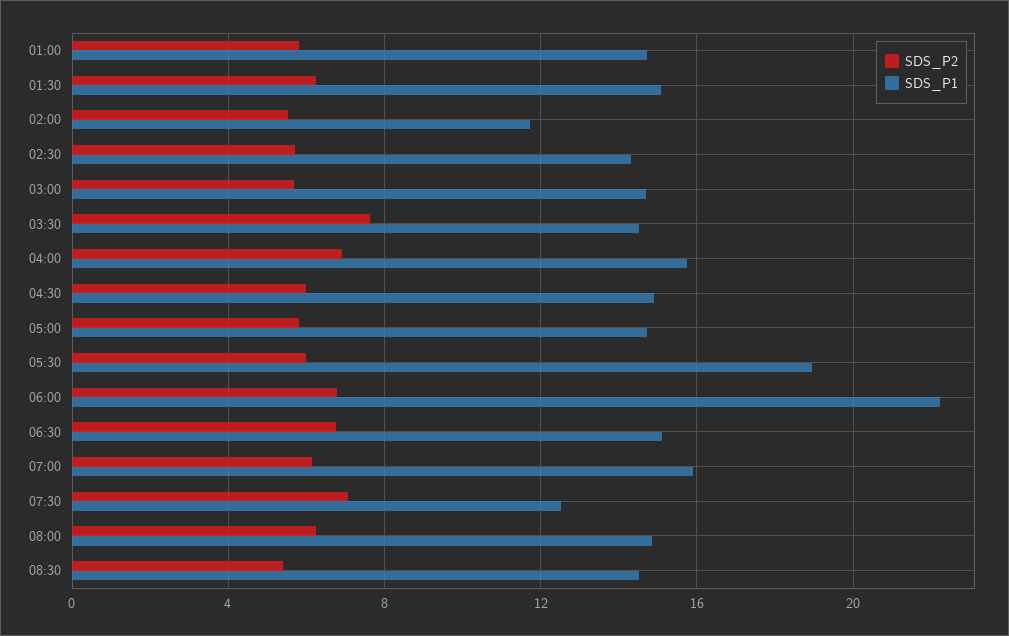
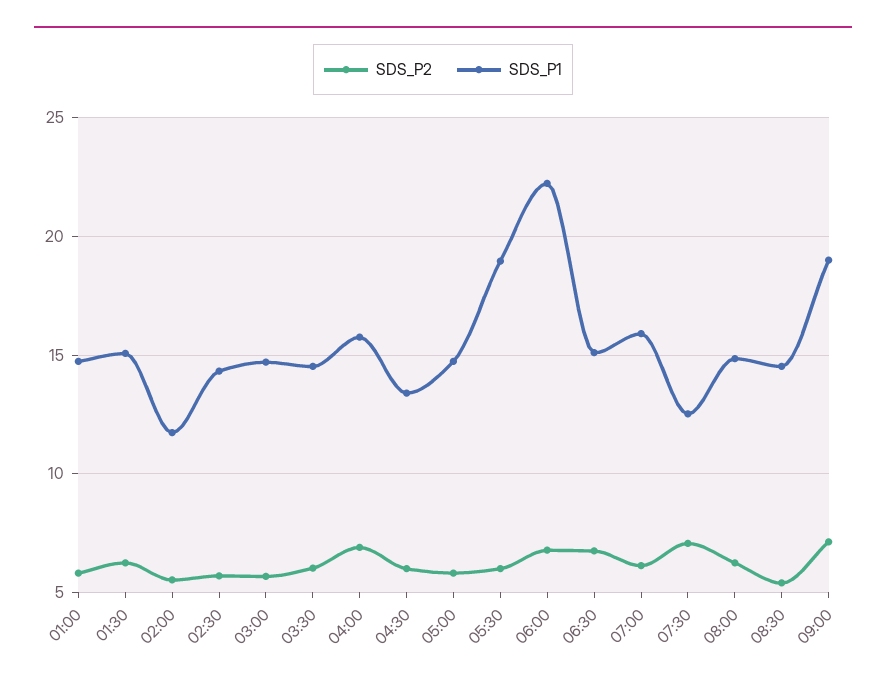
SDS_P2, 03:30: 7.5 -> 6
SDS_P1, 04:30: 15 -> 13.5
SDS_P2, 09:00: none -> 7
SDS_P1, 09:00: none -> 19

